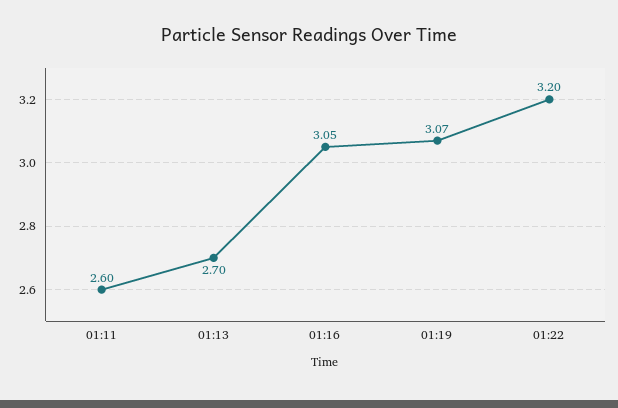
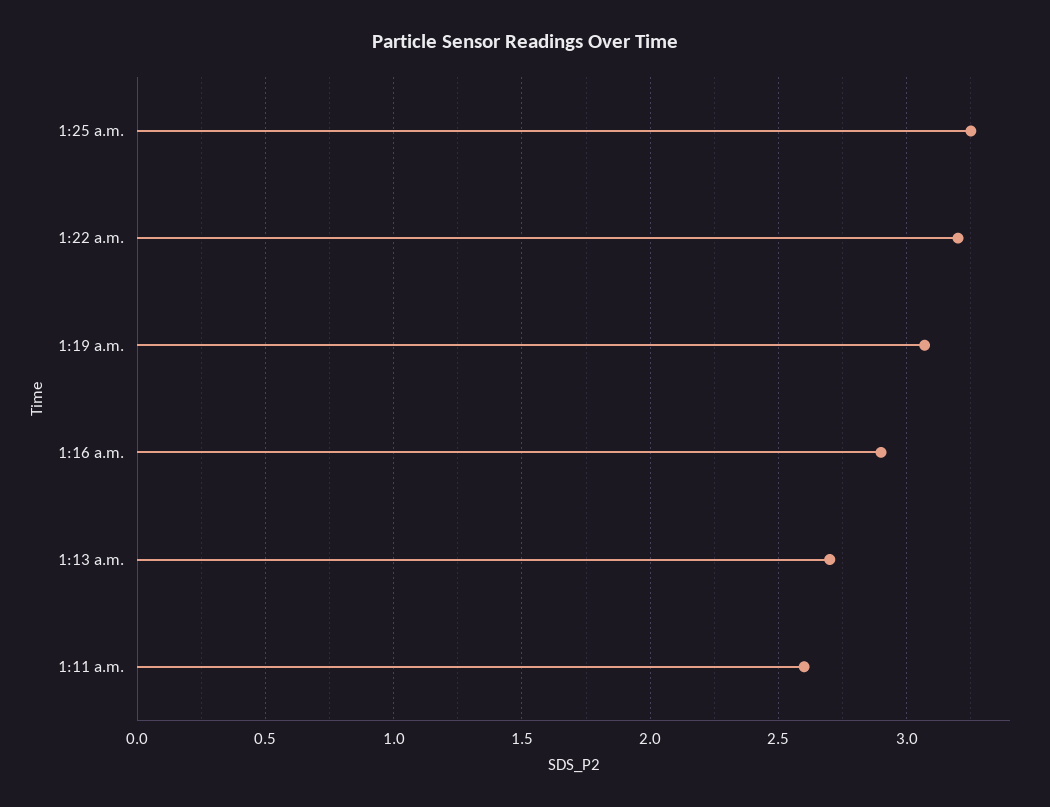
01:16: 3.05 -> 2.9
1:25 a.m.: none -> 3.25

